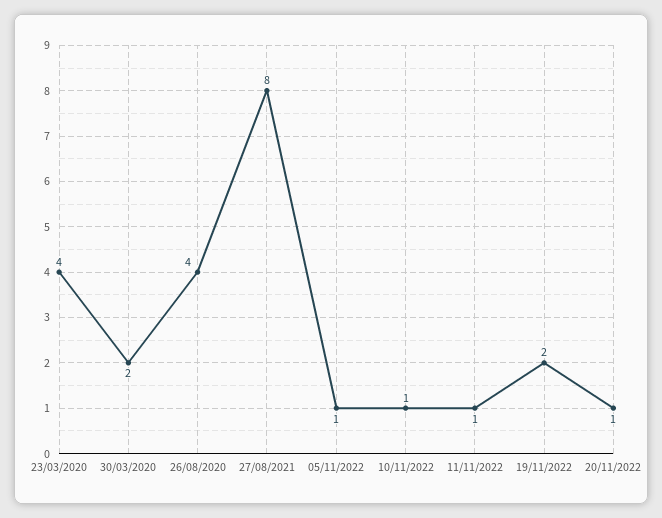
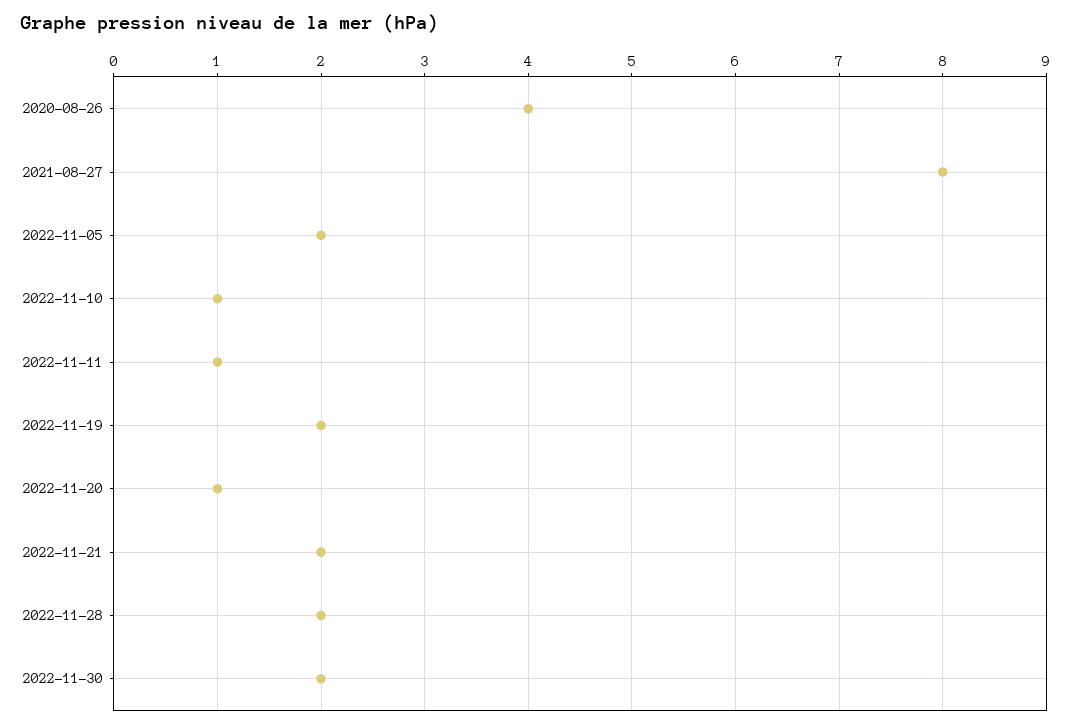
23/03/2020: 4 -> none
30/03/2020: 2 -> none
05/11/2022: 1 -> 2
2022-11-21: none -> 2
2022-11-28: none -> 2
2022-11-30: none -> 2

